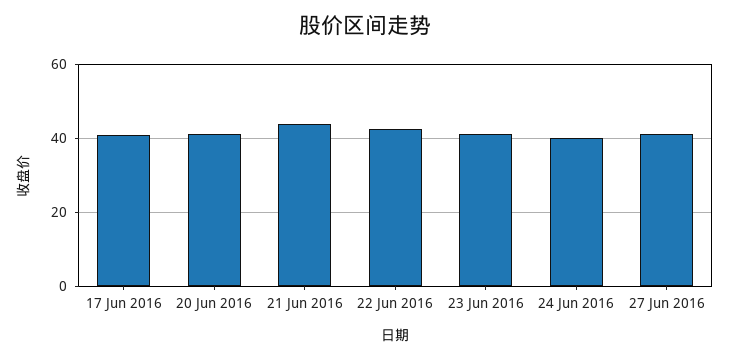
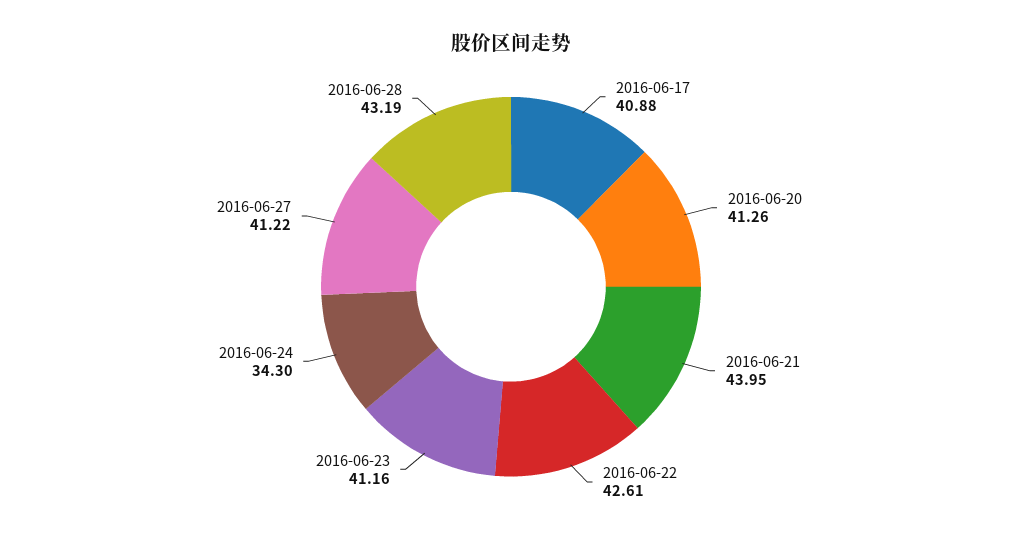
24 Jun 2016: 40 -> 34.3
2016-06-28: none -> 43.19

